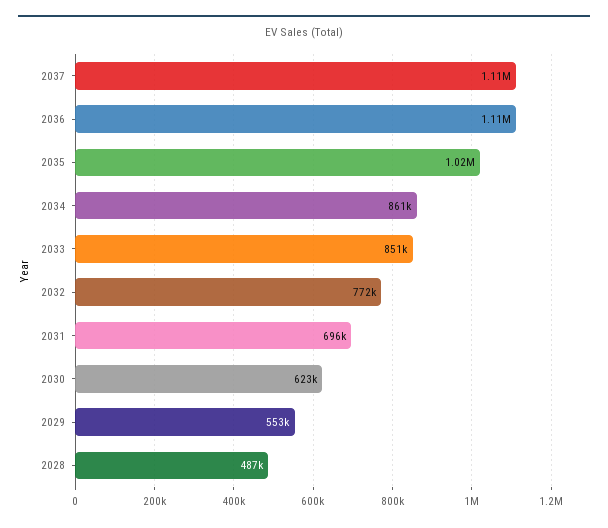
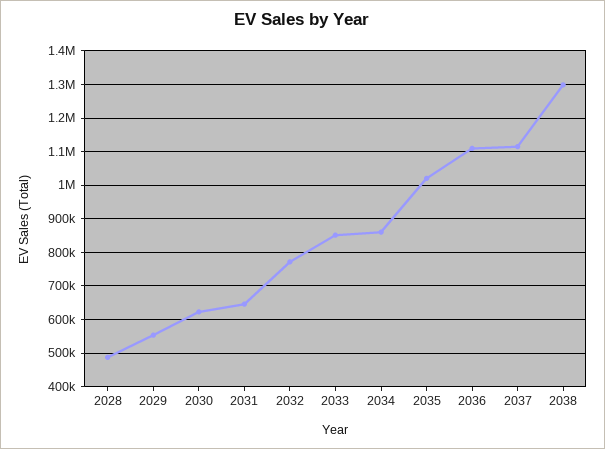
2031: 696000 -> 640000
2038: none -> 1300000

